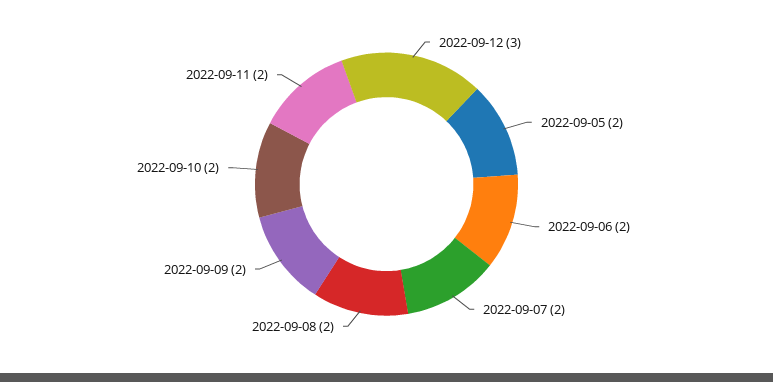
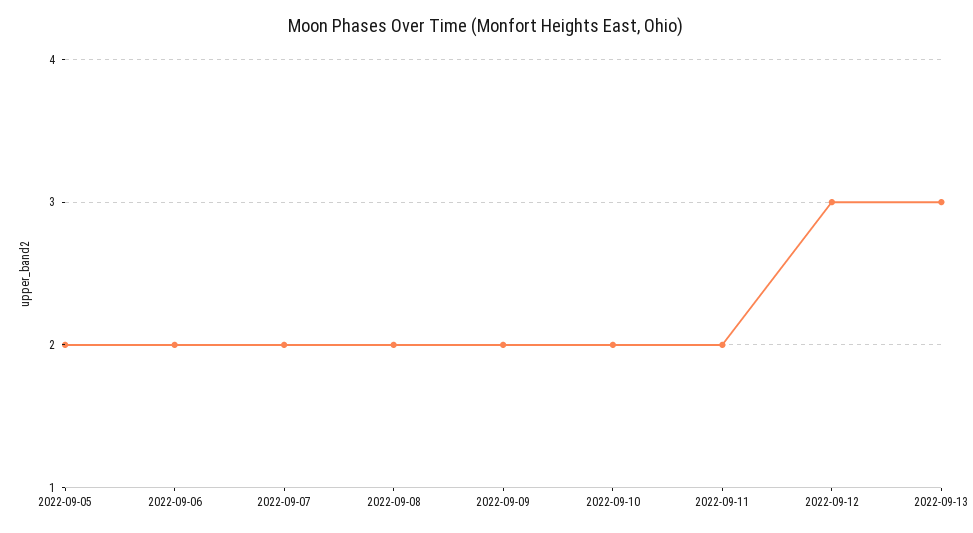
2022-09-13: none -> 3

